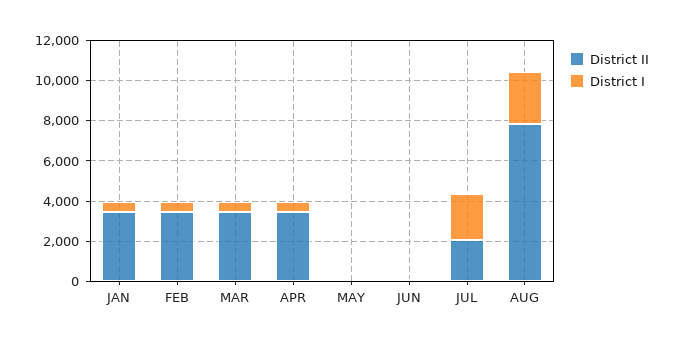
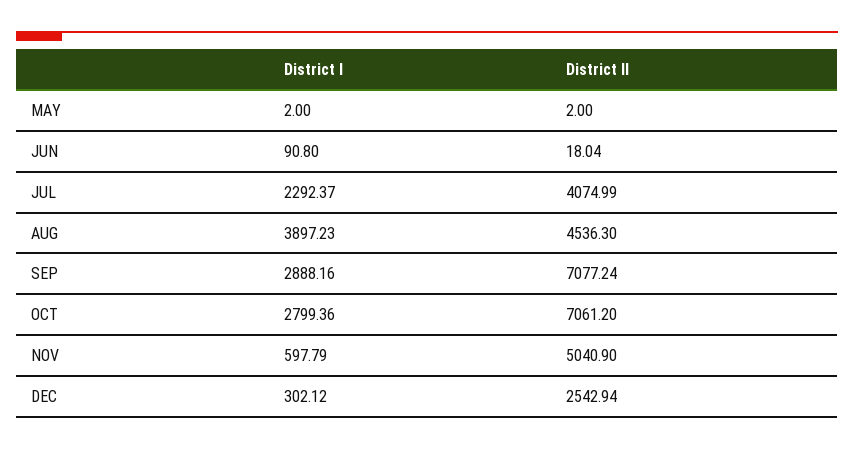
District II, JAN: 3500 -> none
District I, JAN: 500 -> none
District II, FEB: 3500 -> none
District I, FEB: 500 -> none
District II, MAR: 3500 -> none
District I, MAR: 500 -> none
District II, APR: 3500 -> none
District I, APR: 500 -> none
District II, JUL: 2000 -> 4074.99
District II, AUG: 8000 -> 4536.3
District I, AUG: 2500 -> 3897.23
District I, SEP: none -> 2888.16
District II, SEP: none -> 7077.24
District I, OCT: none -> 2799.36
District II, OCT: none -> 7061.2
District I, NOV: none -> 597.79
District II, NOV: none -> 5040.9
District I, DEC: none -> 302.12
District II, DEC: none -> 2542.94

